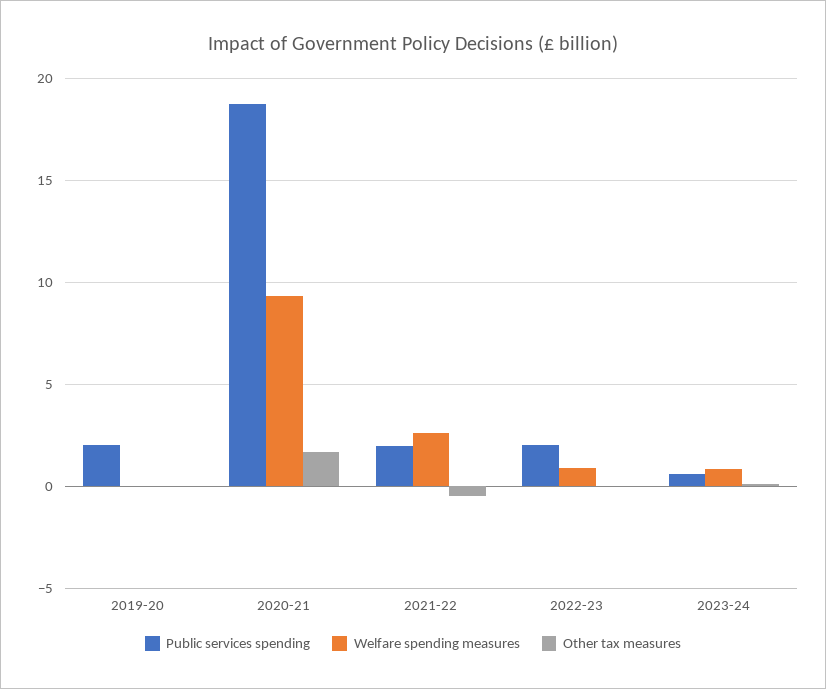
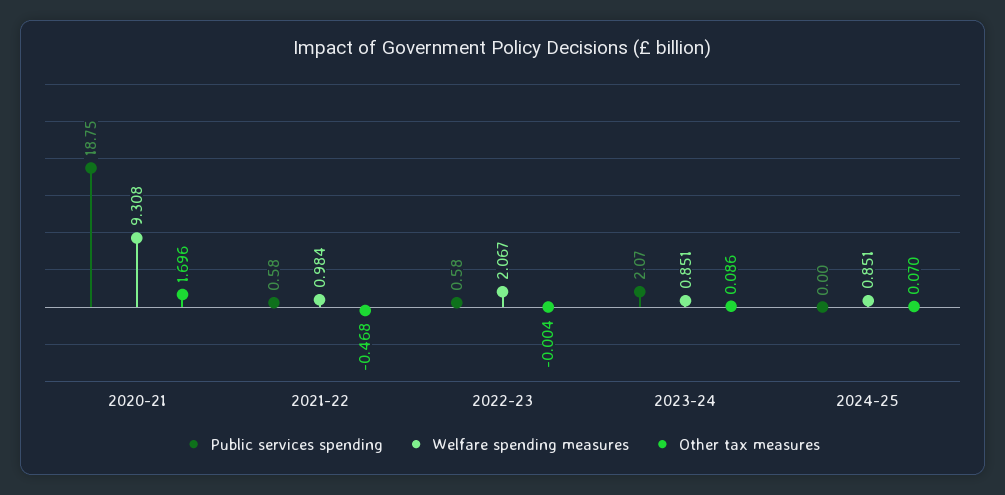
Public services spending, 2019-20: 2 -> none
Welfare spending measures, 2019-20: 0 -> none
Other tax measures, 2019-20: 0 -> none
Public services spending, 2021-22: 2 -> 0.58
Welfare spending measures, 2021-22: 2.5 -> 0.984
Public services spending, 2022-23: 2 -> 0.58
Welfare spending measures, 2022-23: 1 -> 2.067
Public services spending, 2023-24: 0.5 -> 2.07
Public services spending, 2024-25: none -> 0
Welfare spending measures, 2024-25: none -> 0.851
Other tax measures, 2024-25: none -> 0.07

